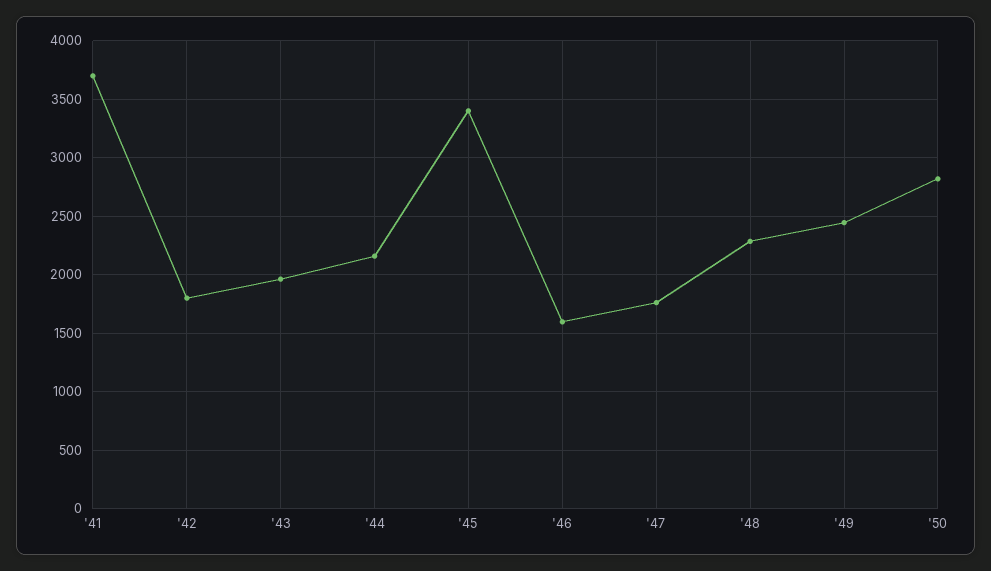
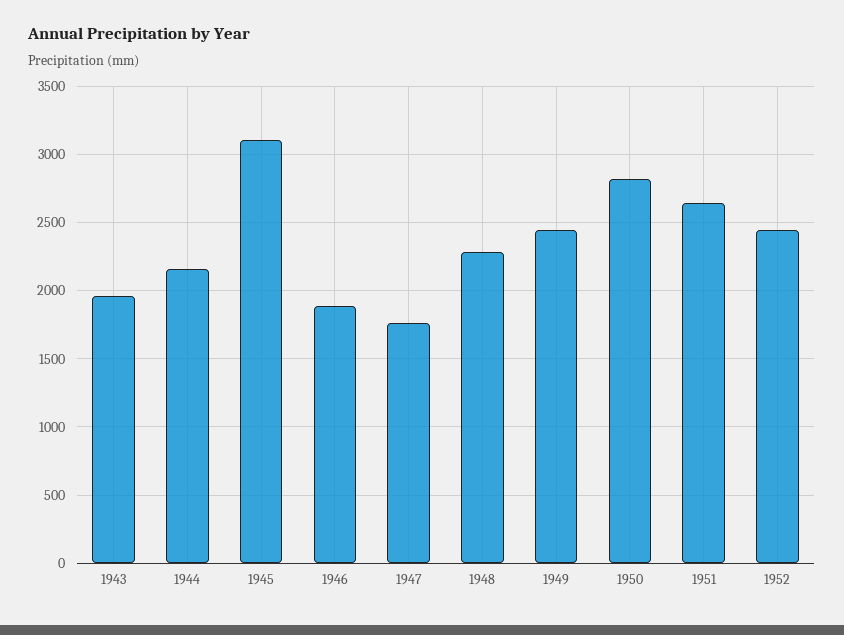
'41: 3700 -> none
'42: 1800 -> none
'45: 3400 -> 3100
'46: 1600 -> 1900
1951: none -> 2650
1952: none -> 2450

